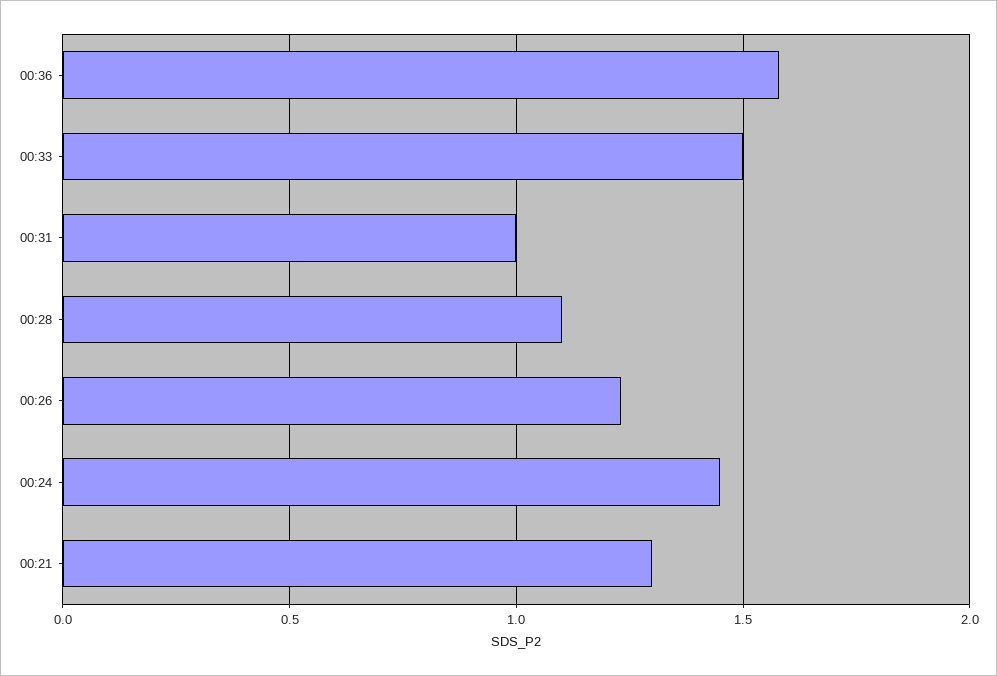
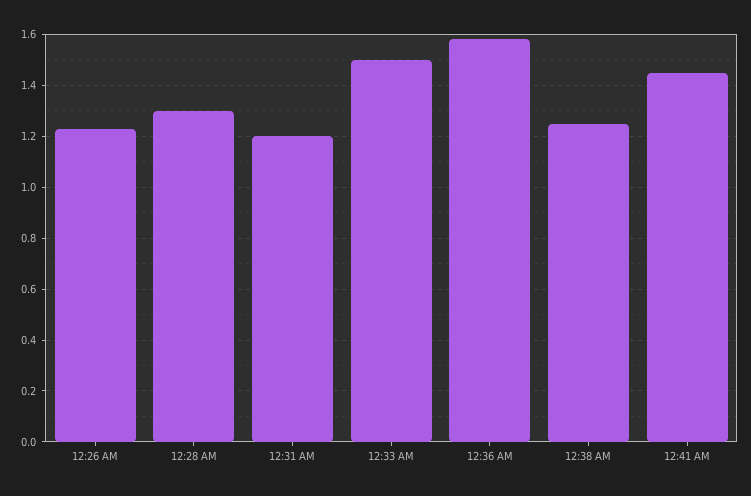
00:31: 1 -> 1.2
00:28: 1.1 -> 1.3
00:24: 1.45 -> none
00:21: 1.3 -> none
12:38 AM: none -> 1.25
12:41 AM: none -> 1.45

